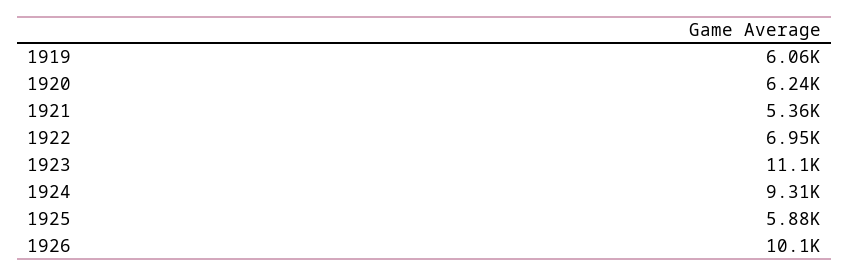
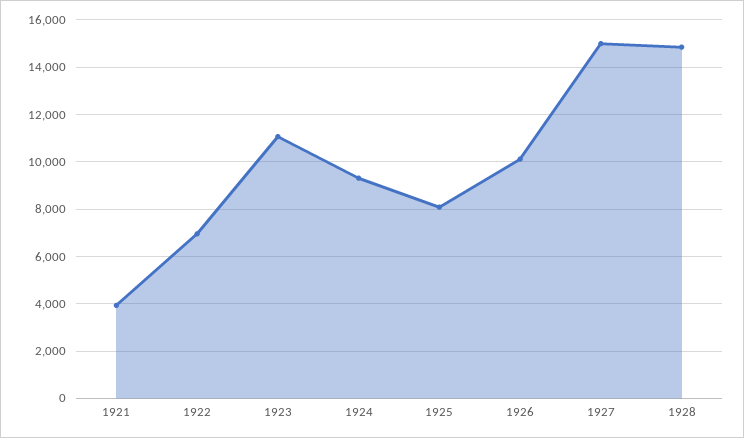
1919: 6060 -> none
1920: 6240 -> none
1921: 5360 -> 4000
1925: 5880 -> 8000
1927: none -> 15000
1928: none -> 15000

